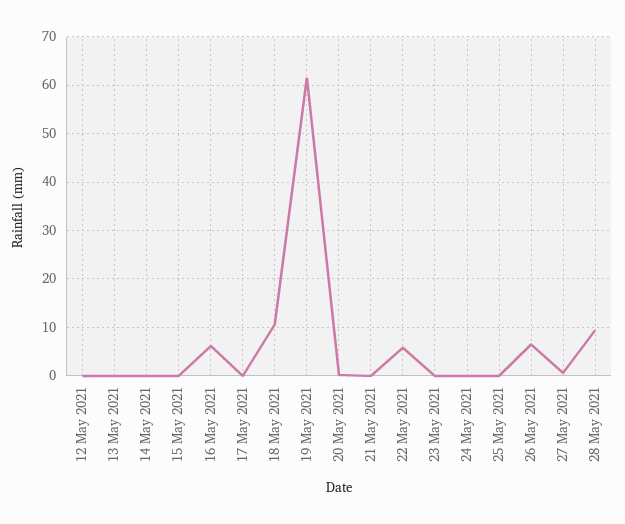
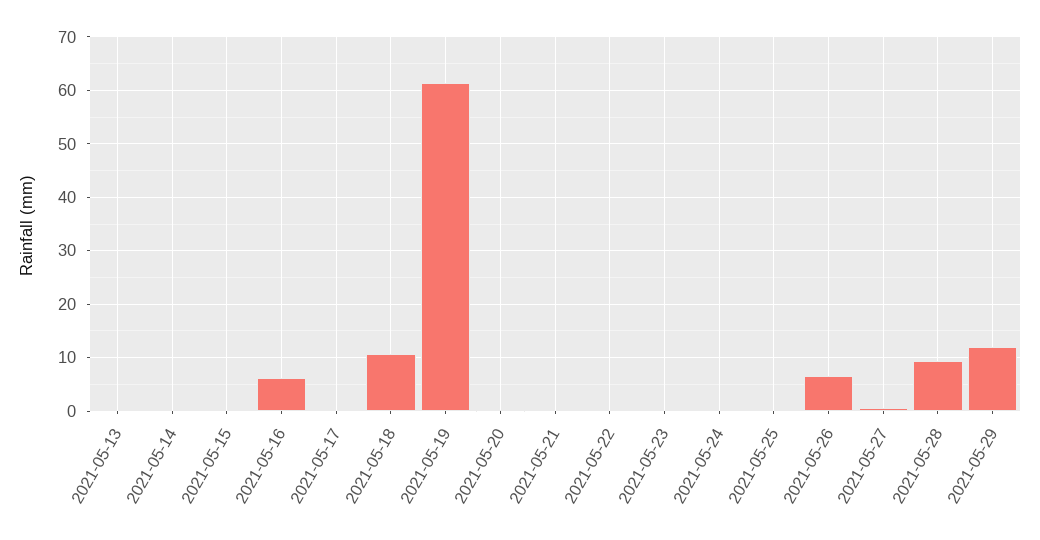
12 May 2021: 0 -> none
22 May 2021: 6 -> 0
2021-05-29: none -> 12

